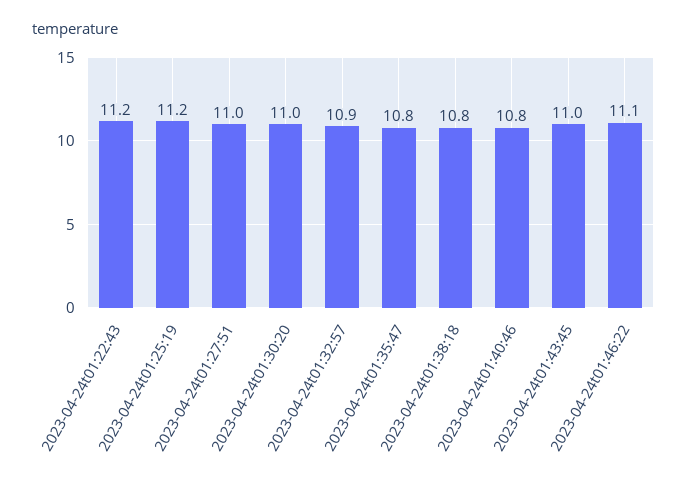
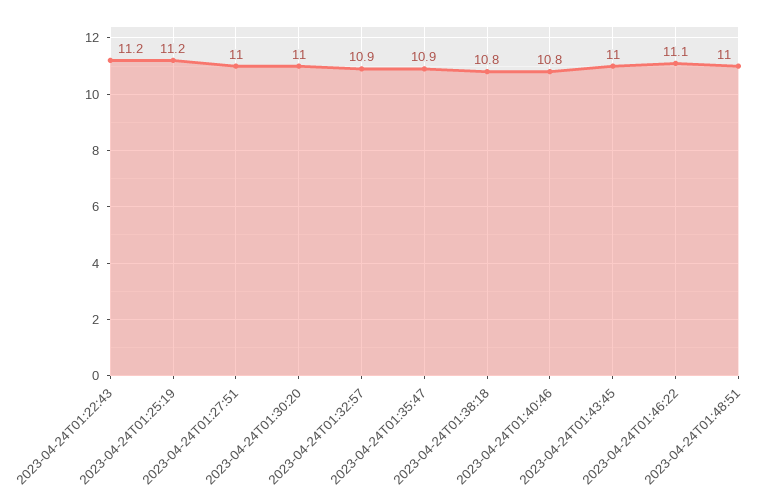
2023-04-24t01:35:47: 10.8 -> 10.9
2023-04-24T01:48:51: none -> 11

